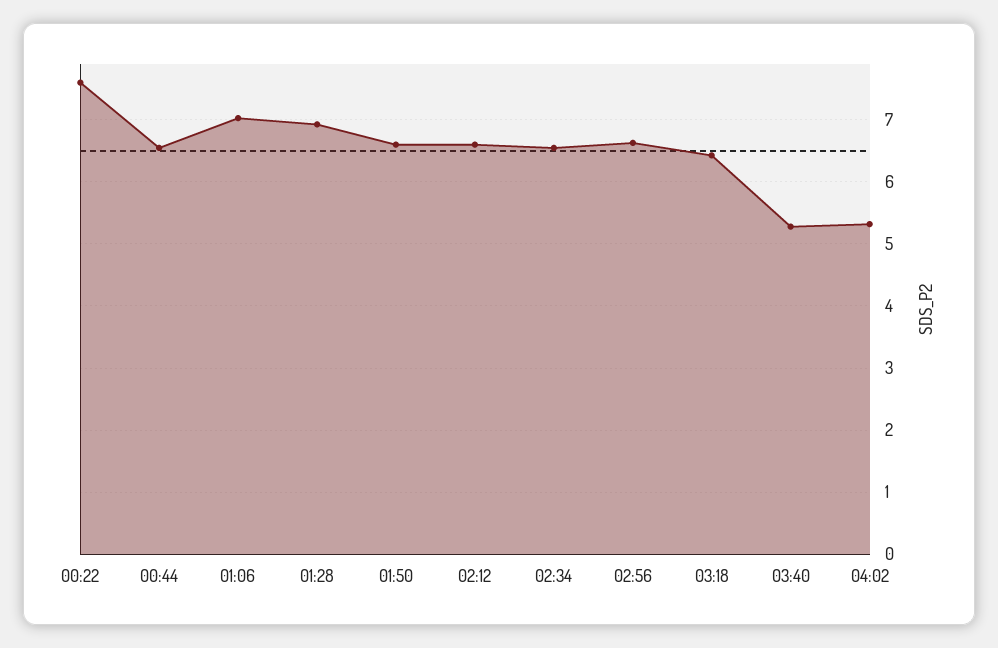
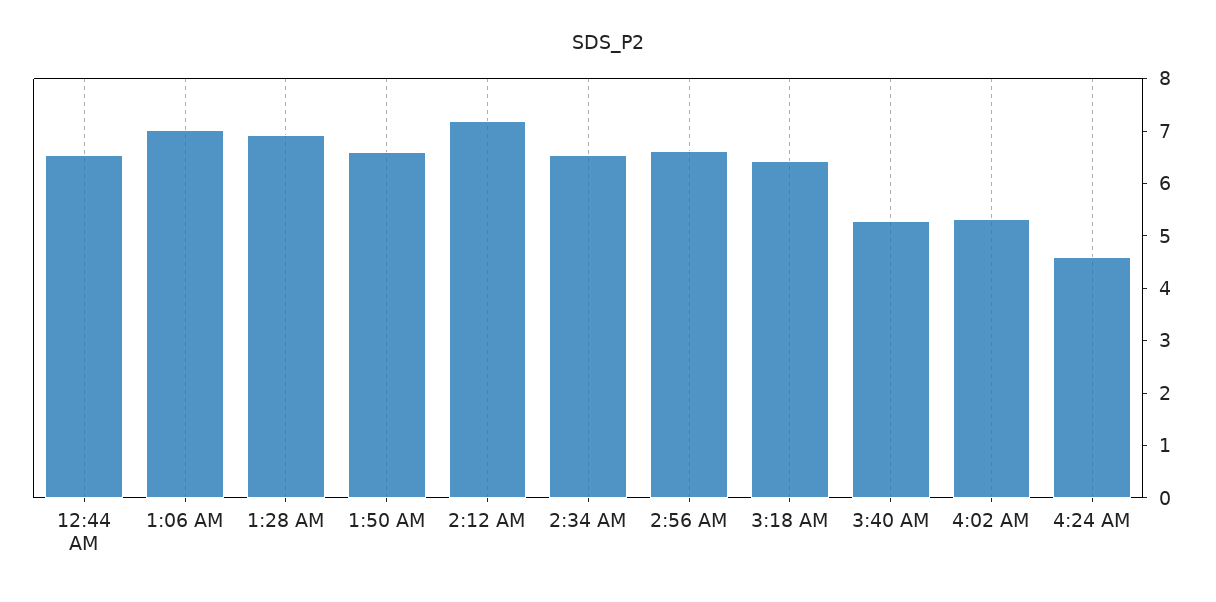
00:22: 7.6 -> none
02:12: 6.6 -> 7.2
4:24 AM: none -> 4.6

